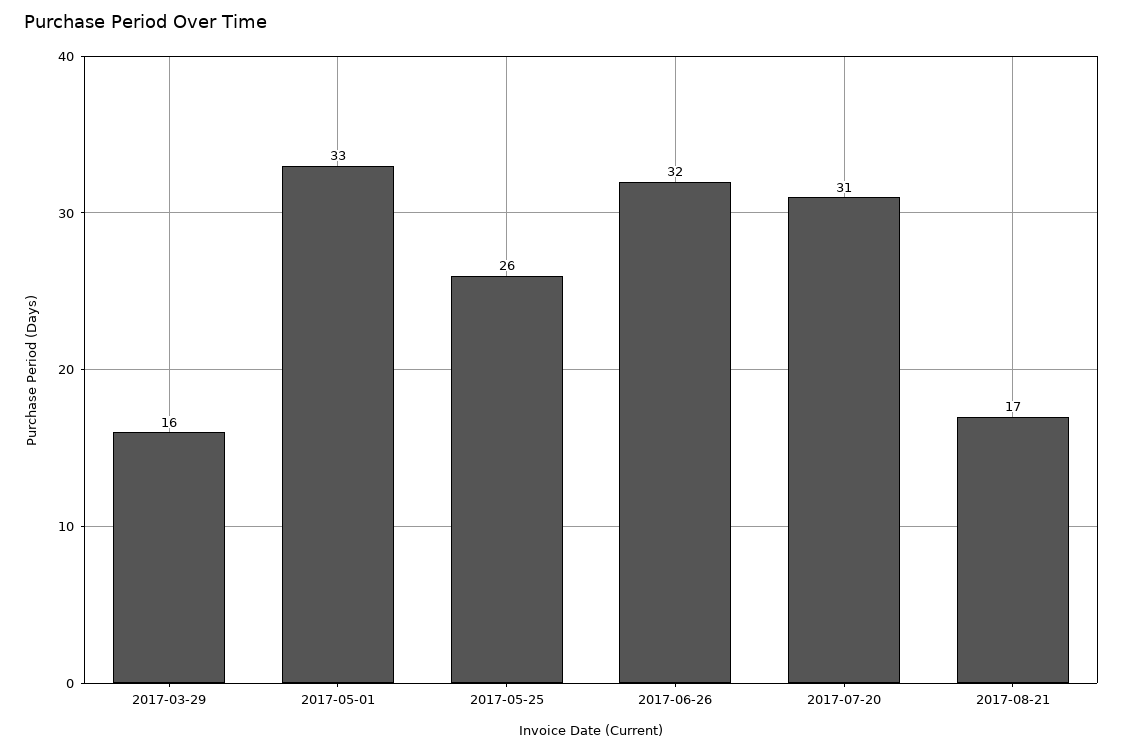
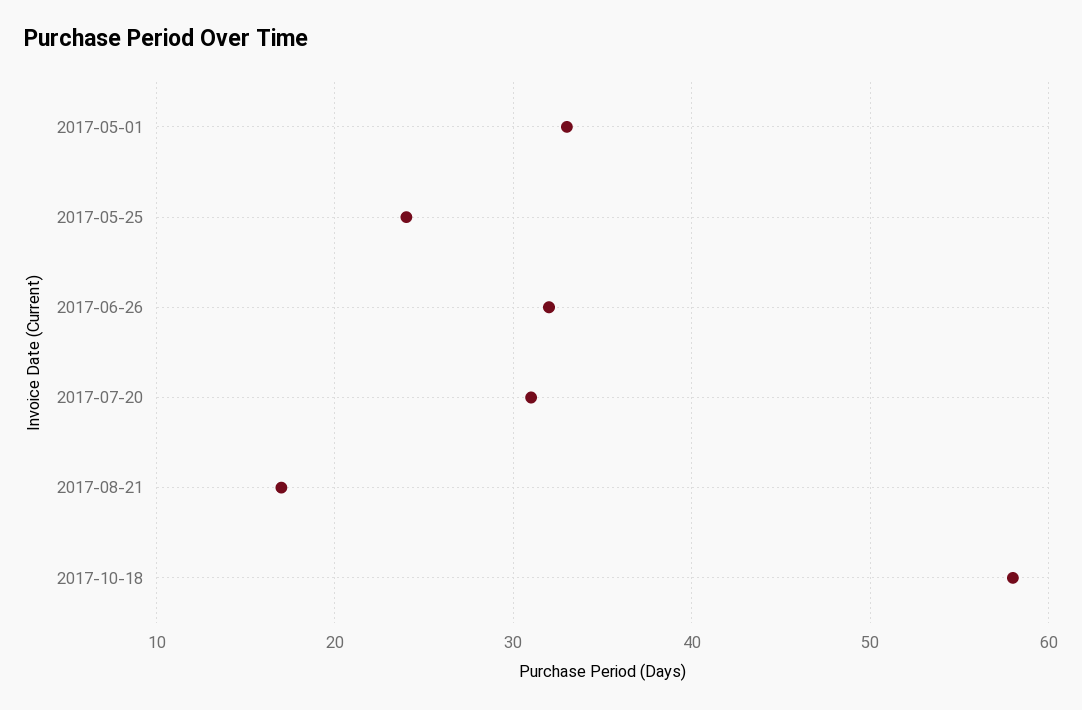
2017-03-29: 16 -> none
2017-05-25: 26 -> 24
2017-10-18: none -> 58

